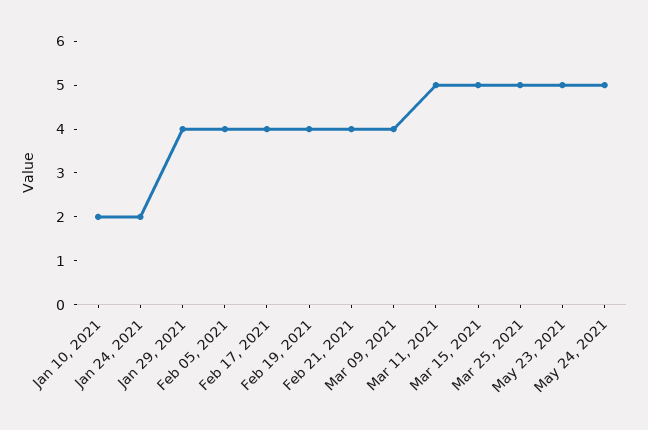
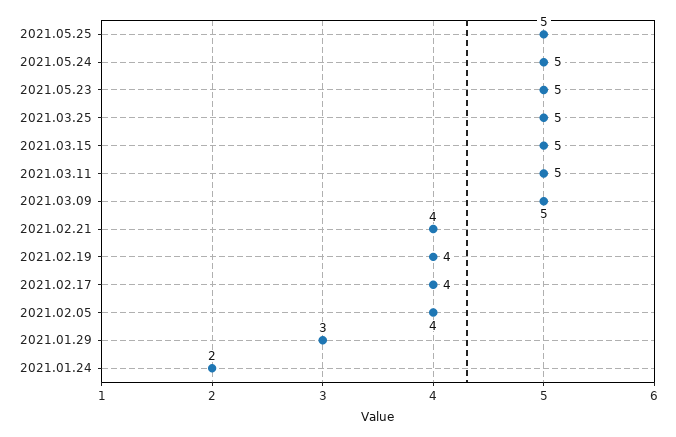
Jan 10, 2021: 2 -> none
Jan 29, 2021: 4 -> 3
Mar 09, 2021: 4 -> 5
2021.05.25: none -> 5

